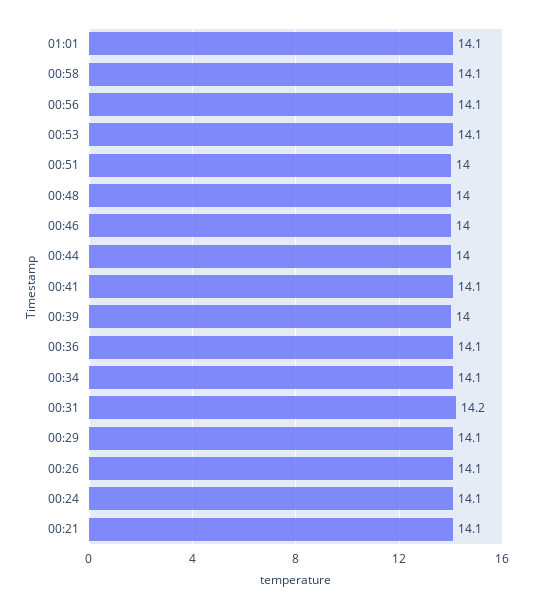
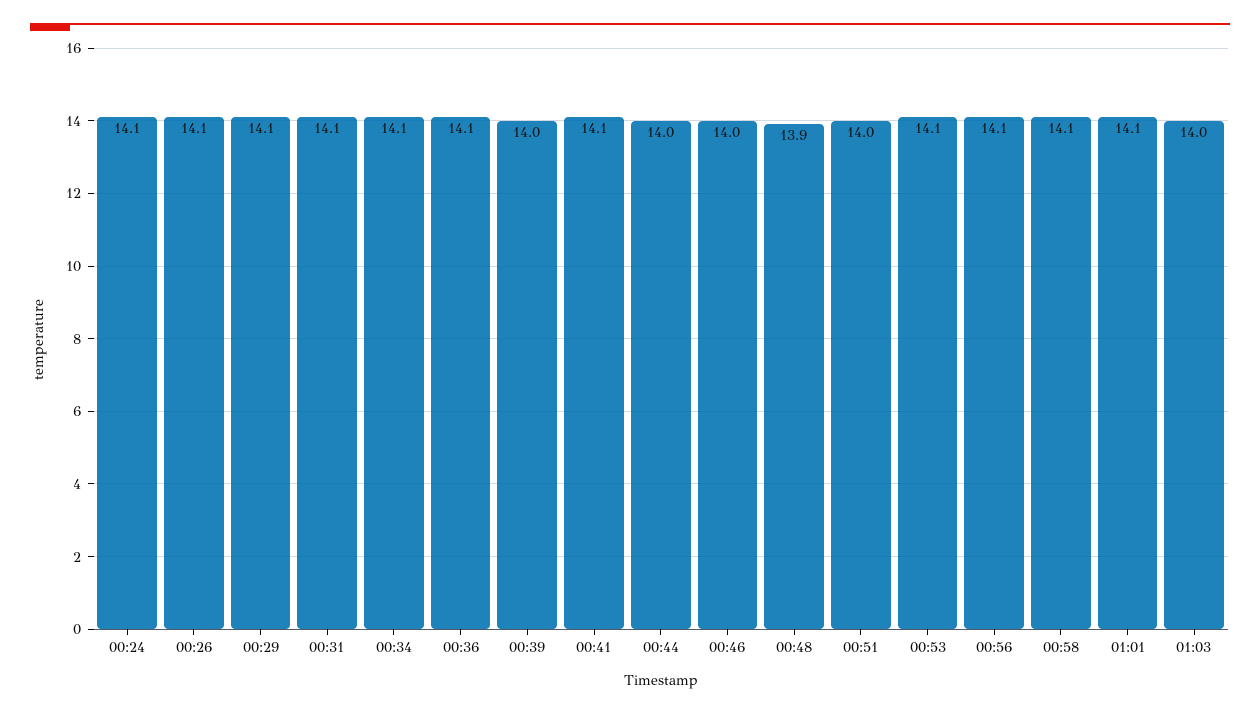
00:48: 14 -> 13.9
00:31: 14.2 -> 14.1
00:21: 14.1 -> none
01:03: none -> 14

